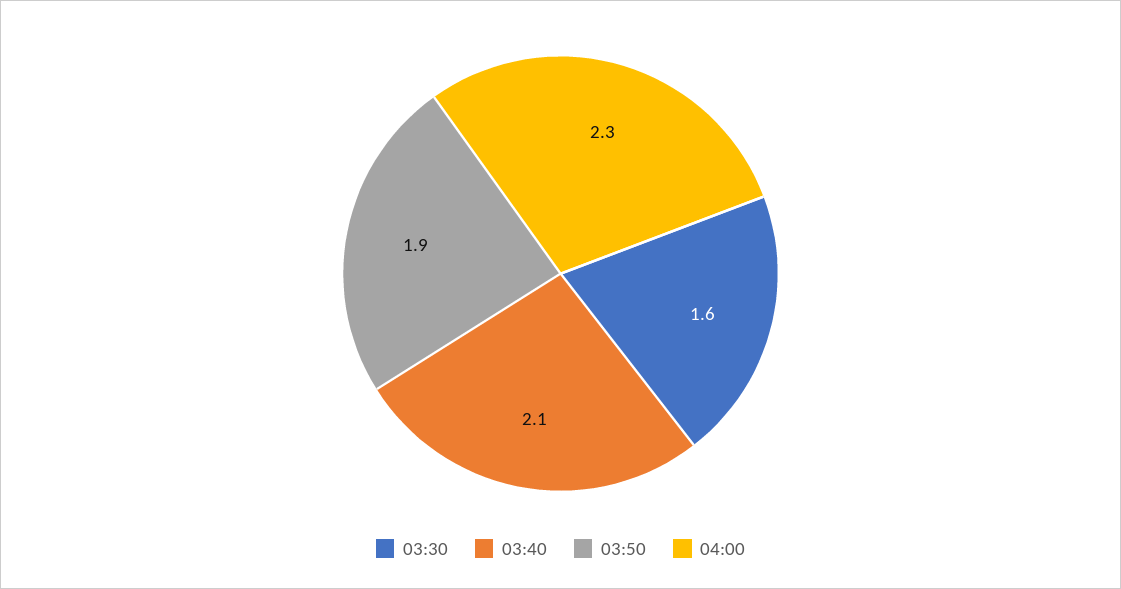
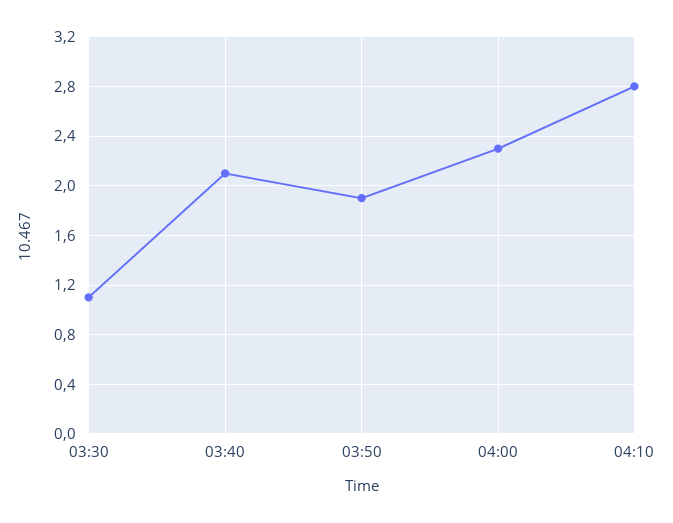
03:30: 1.6 -> 1.1
04:10: none -> 2.8

